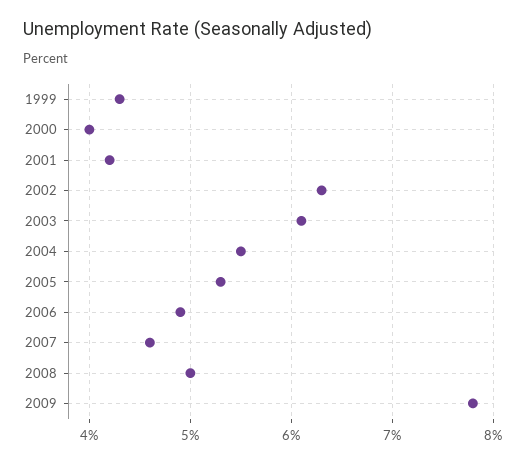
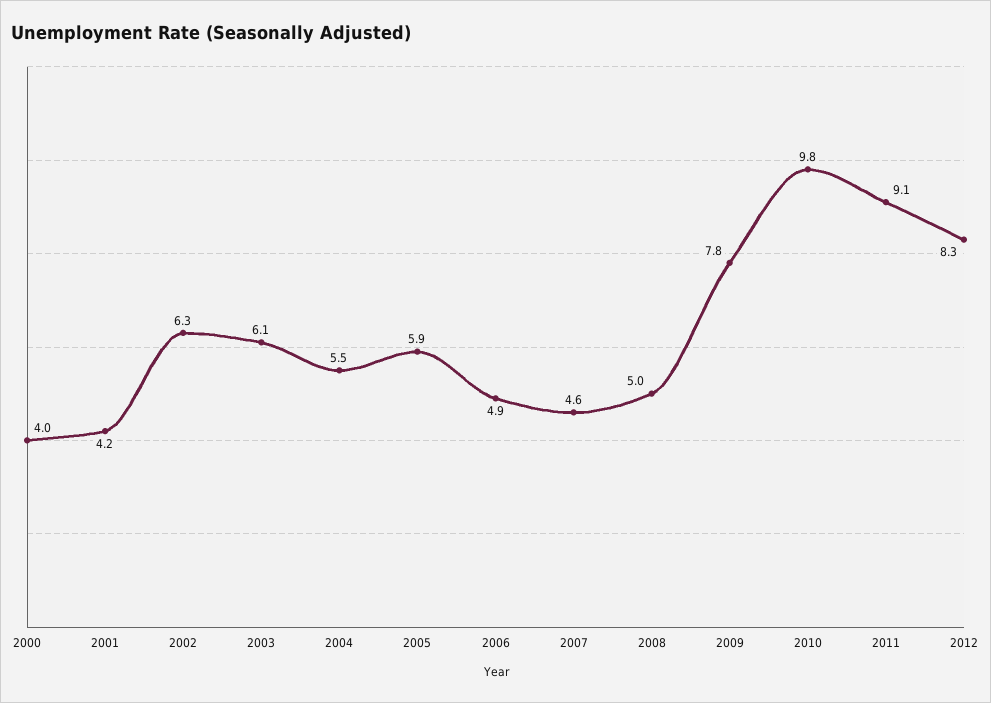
1999: 4.3 -> none
2005: 5.3 -> 5.9
2010: none -> 9.8
2011: none -> 9.1
2012: none -> 8.3

